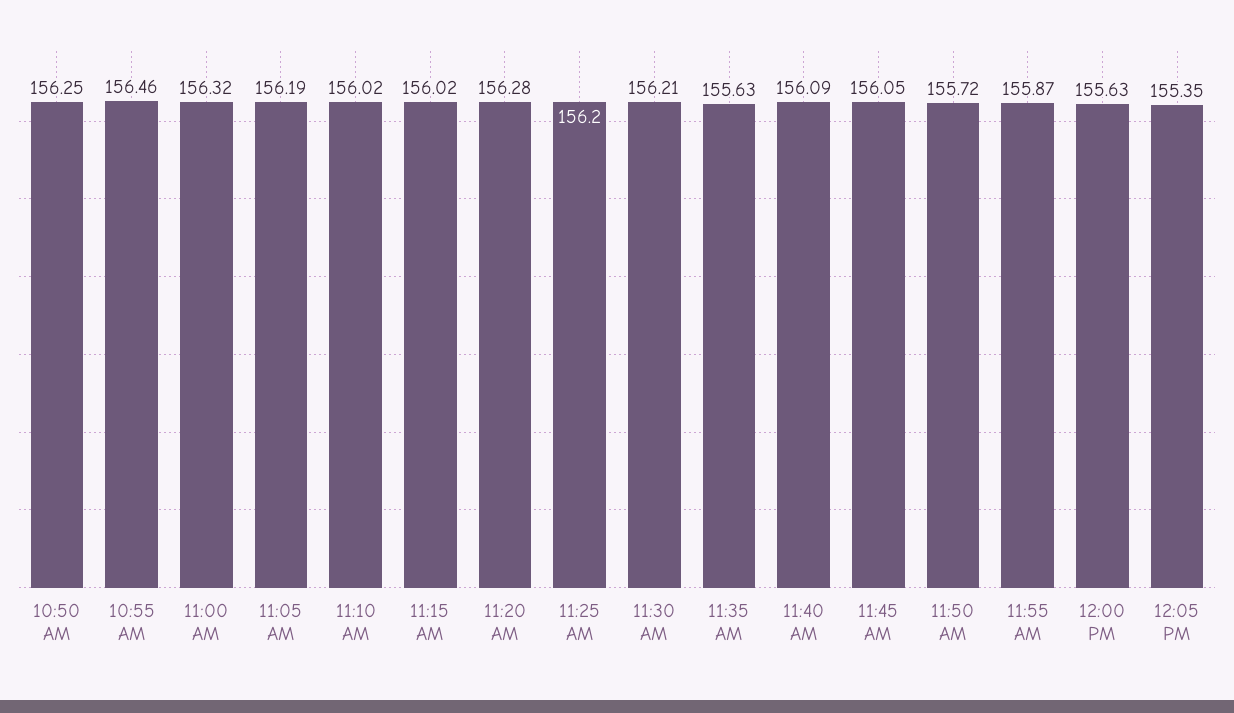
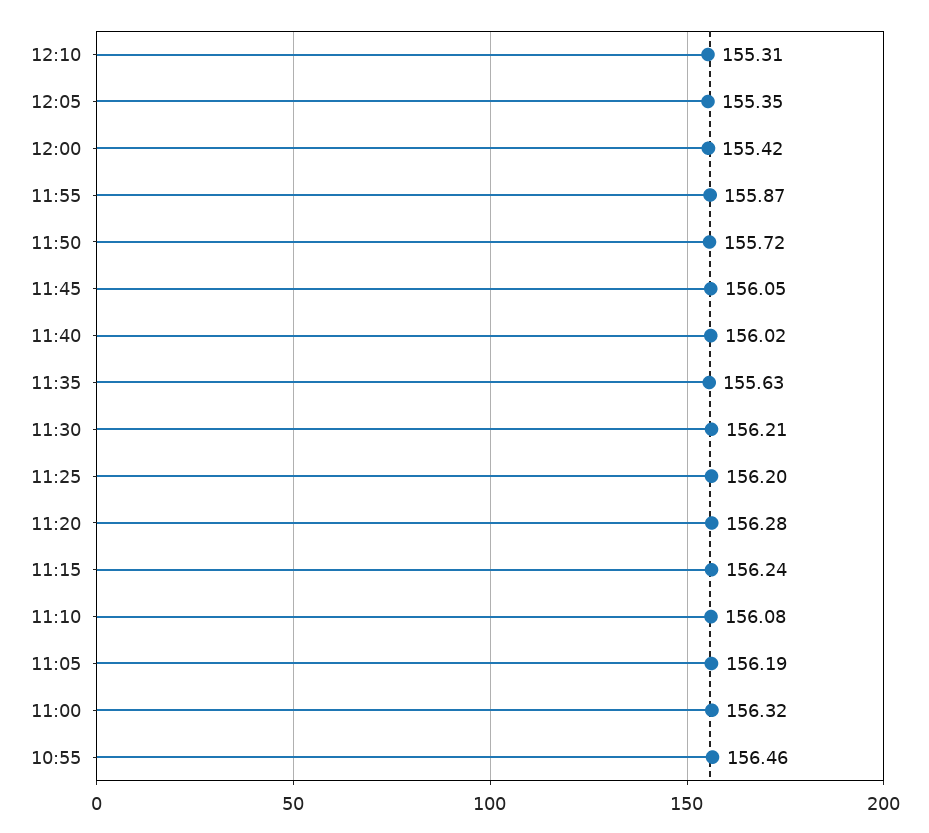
10:50 AM: 156.25 -> none
11:10 AM: 156.02 -> 156.08
11:15 AM: 156.02 -> 156.24
11:40 AM: 156.09 -> 156.02
12:00 PM: 155.63 -> 155.42
12:10: none -> 155.31

